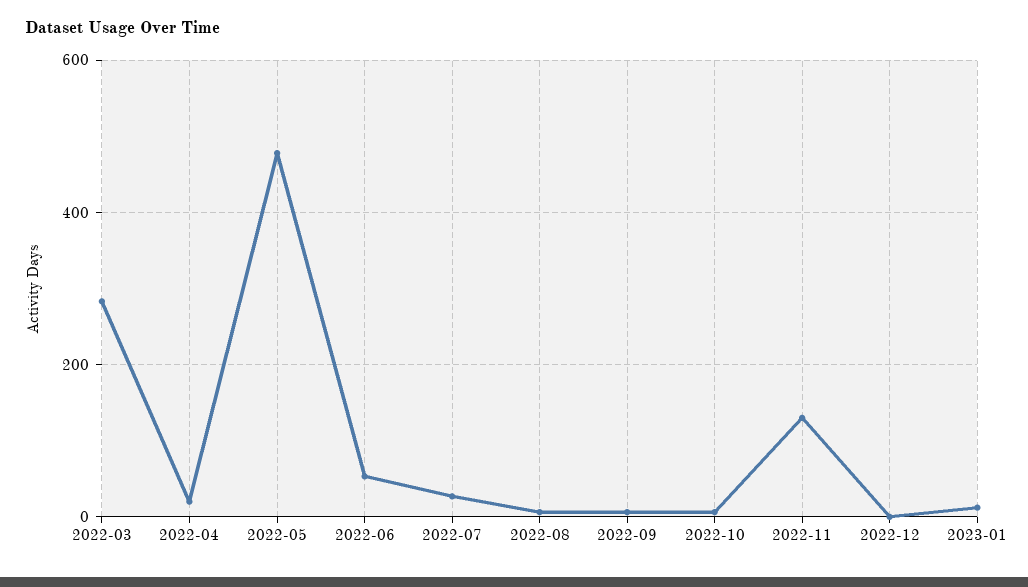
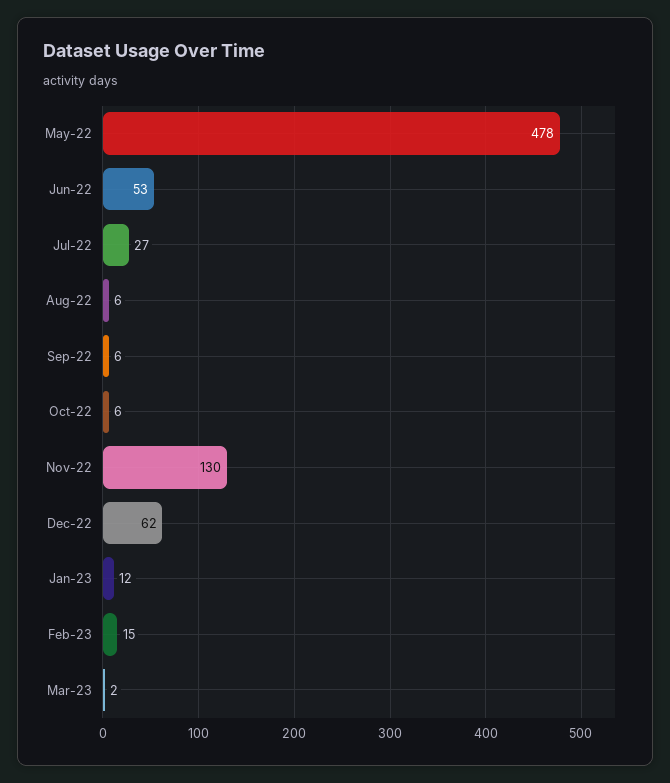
2022-03: 280 -> none
2022-04: 20 -> none
2022-12: 0 -> 62
Feb-23: none -> 15
Mar-23: none -> 2

